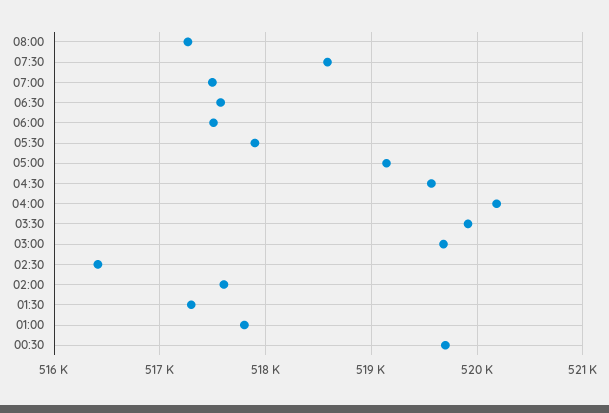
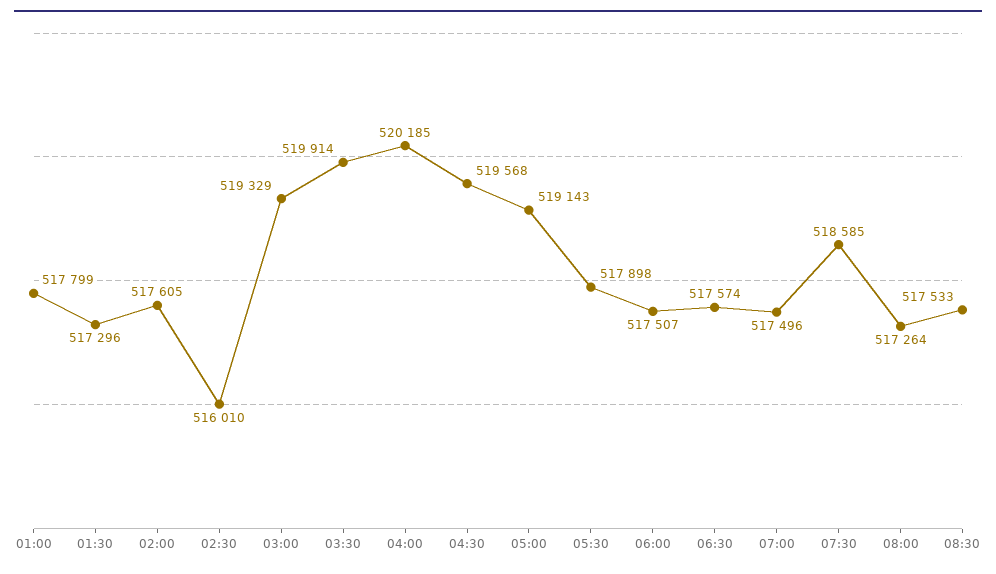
03:00: 519700 -> 519329
02:30: 516400 -> 516010
00:30: 519700 -> none
08:30: none -> 517533

